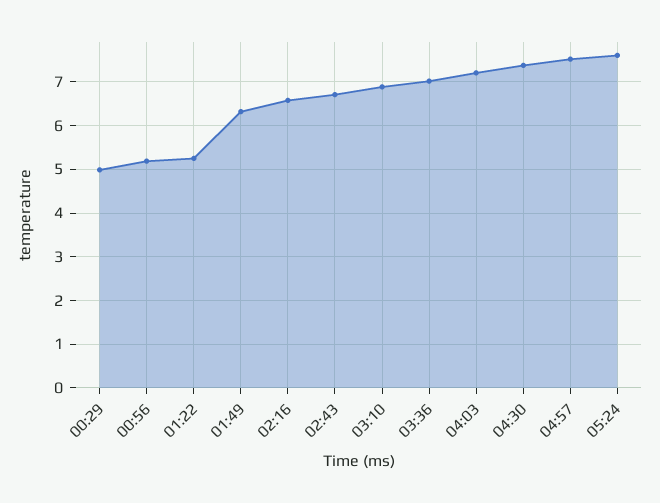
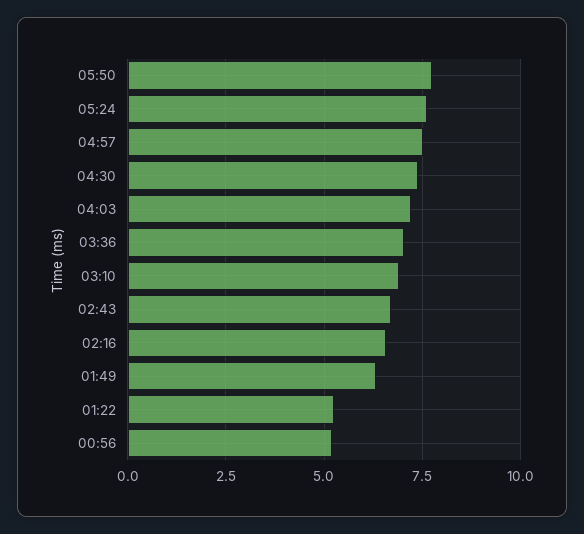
00:29: 5 -> none
05:50: none -> 7.75

